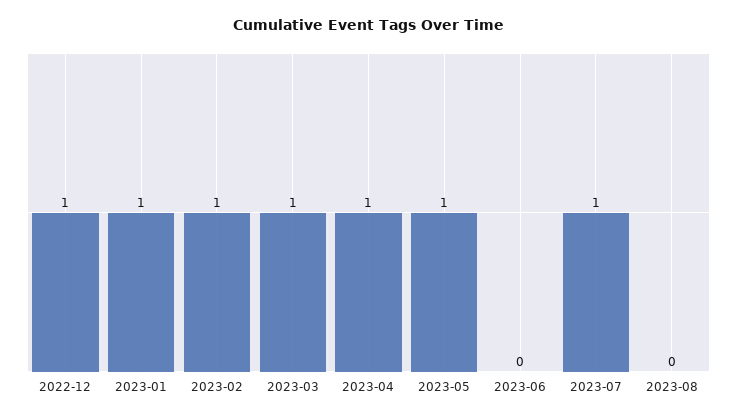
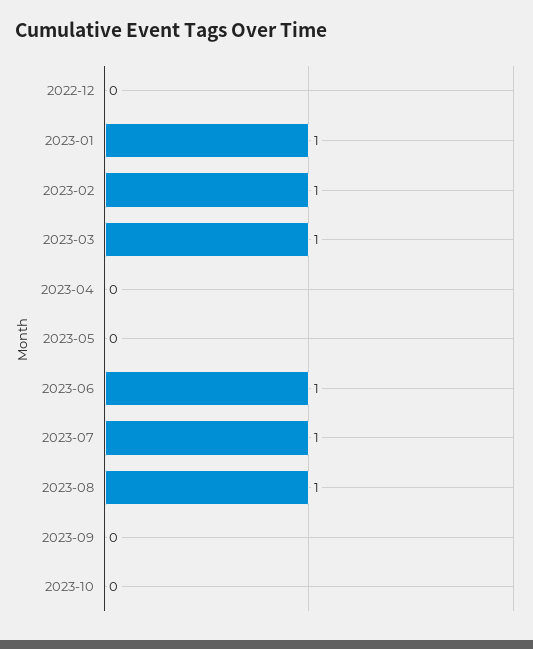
2022-12: 1 -> 0
2023-04: 1 -> 0
2023-05: 1 -> 0
2023-06: 0 -> 1
2023-08: 0 -> 1
2023-09: none -> 0
2023-10: none -> 0

